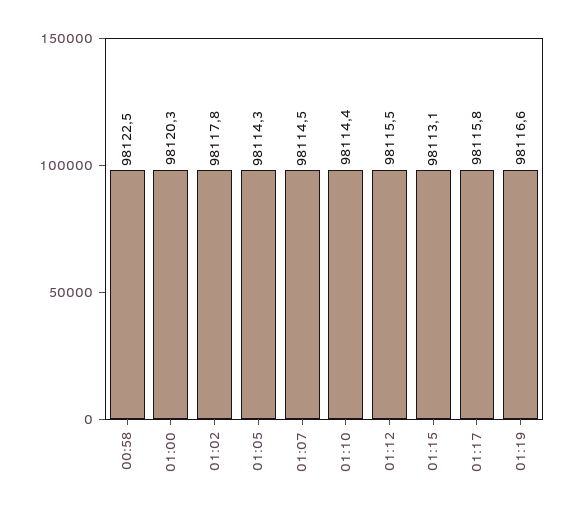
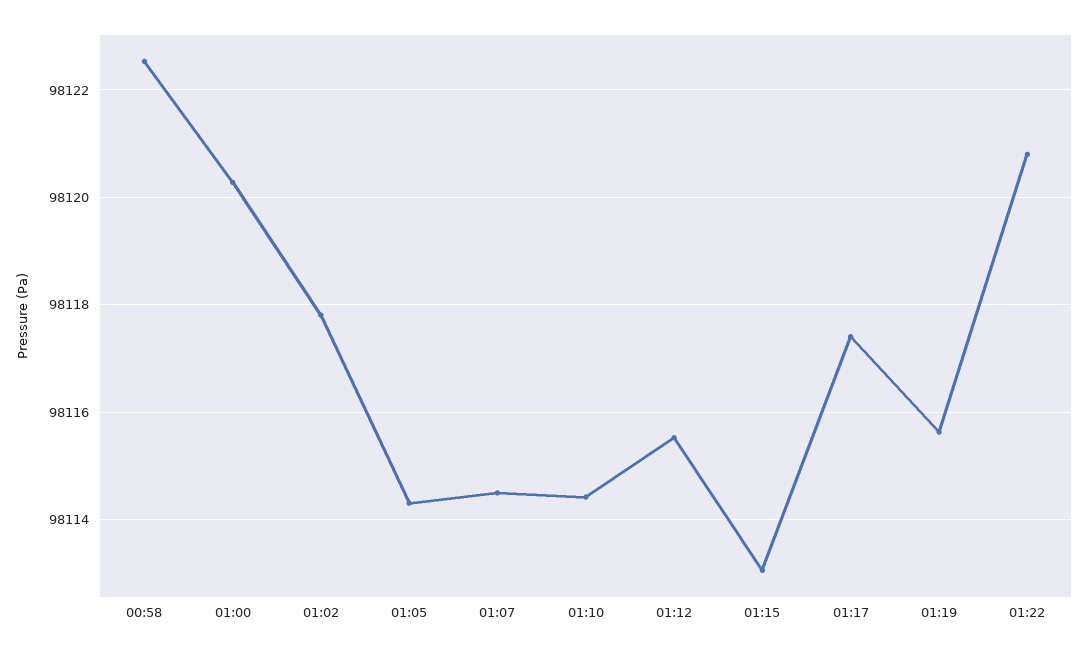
01:17: 98115.8 -> 98117.4
01:19: 98116.6 -> 98115.6
01:22: none -> 98120.8

